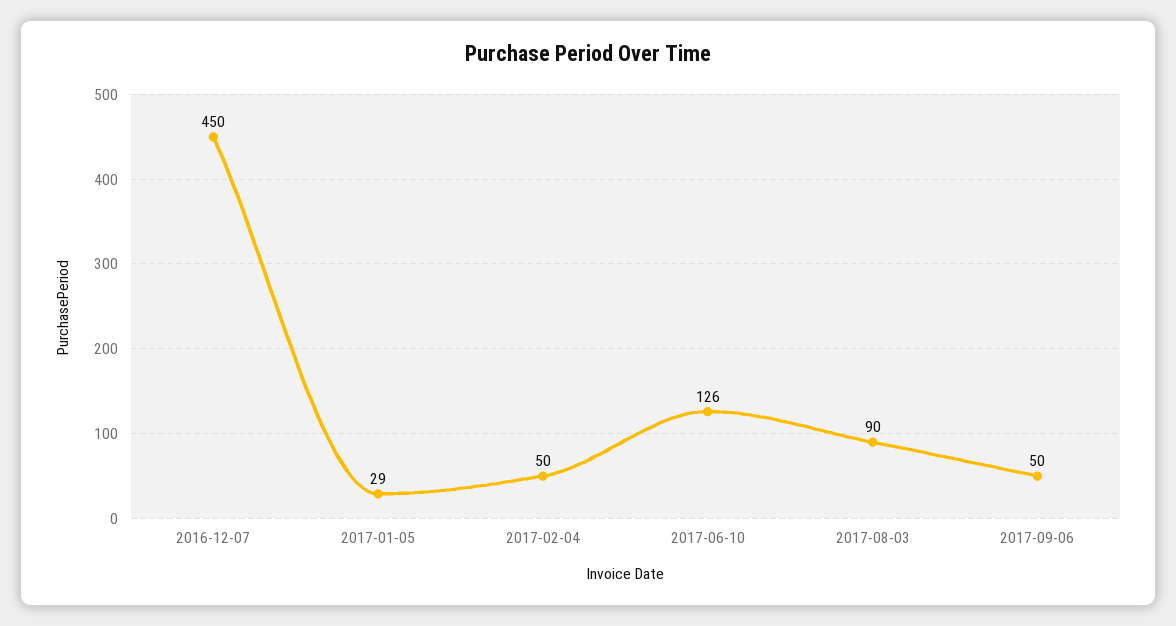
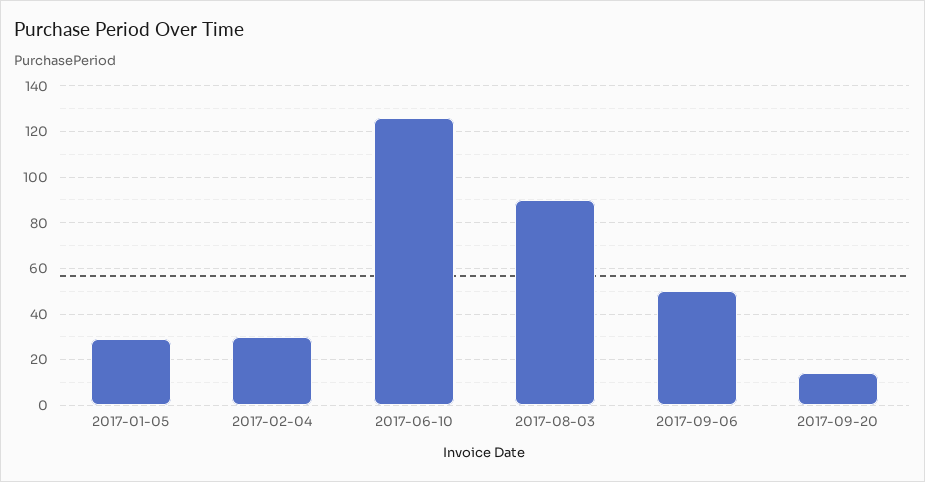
2016-12-07: 450 -> none
2017-02-04: 50 -> 30
2017-09-20: none -> 15

